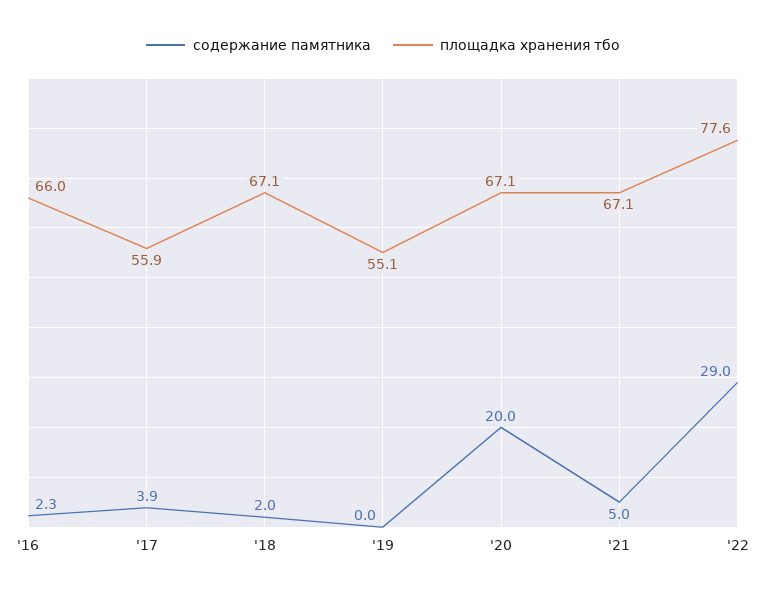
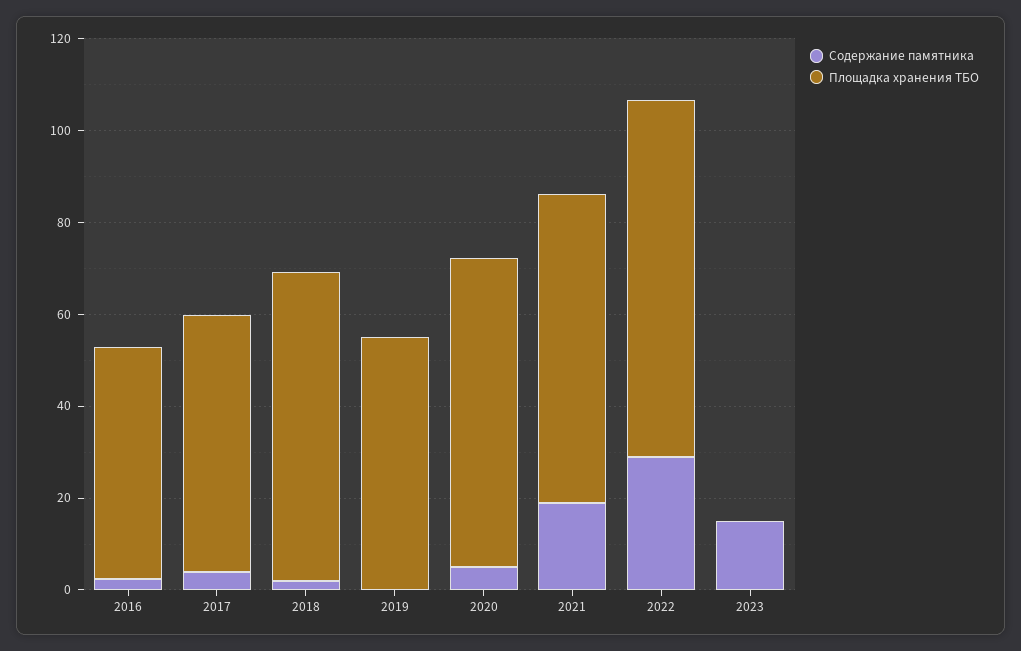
площадка хранения тбо, '16: 66 -> 50
содержание памятника, '20: 20 -> 5
содержание памятника, '21: 5 -> 20
содержание памятника, 2023: none -> 15
площадка хранения тбо, 2023: none -> 0

